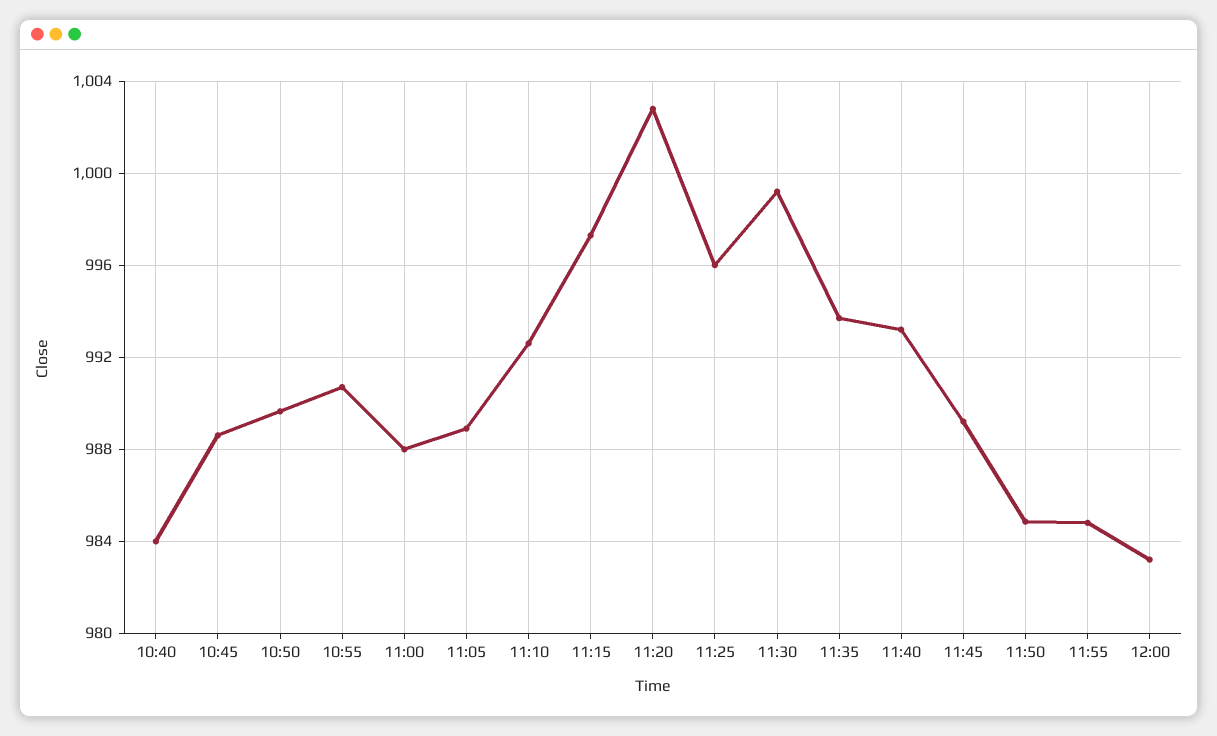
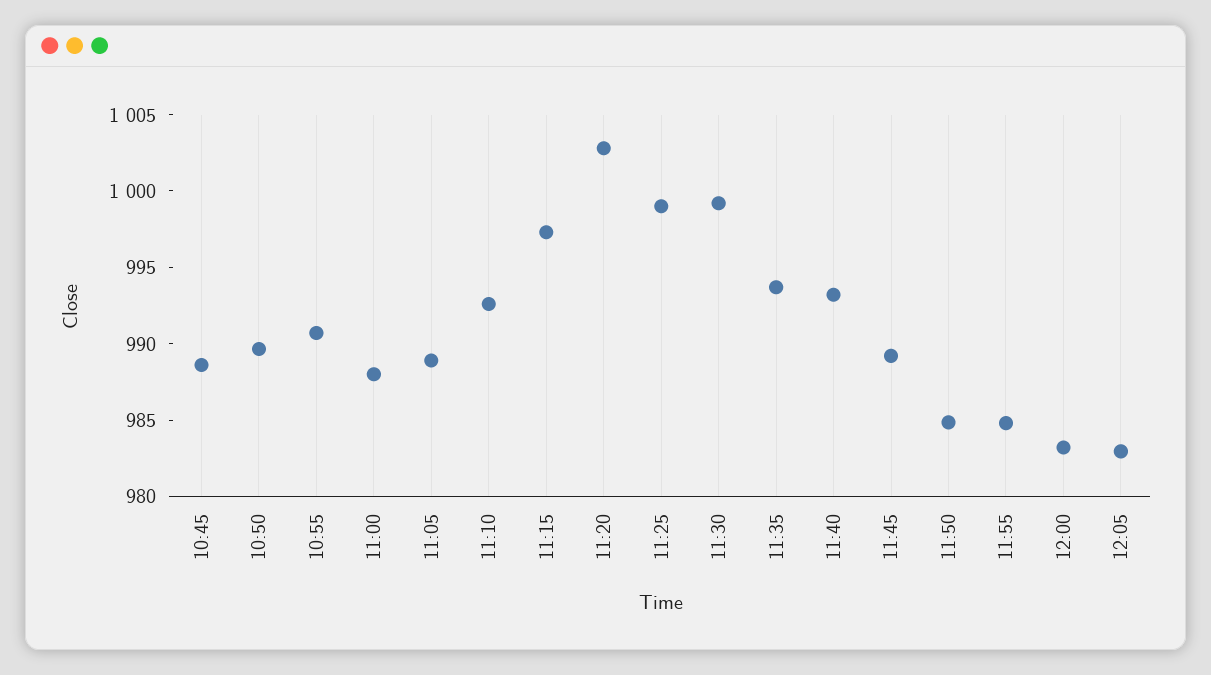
10:40: 984 -> none
11:25: 996 -> 999
12:05: none -> 983

